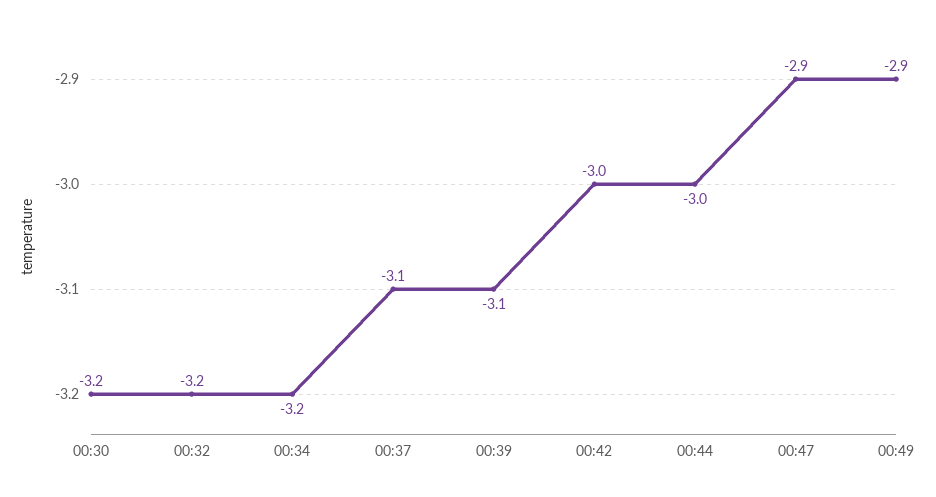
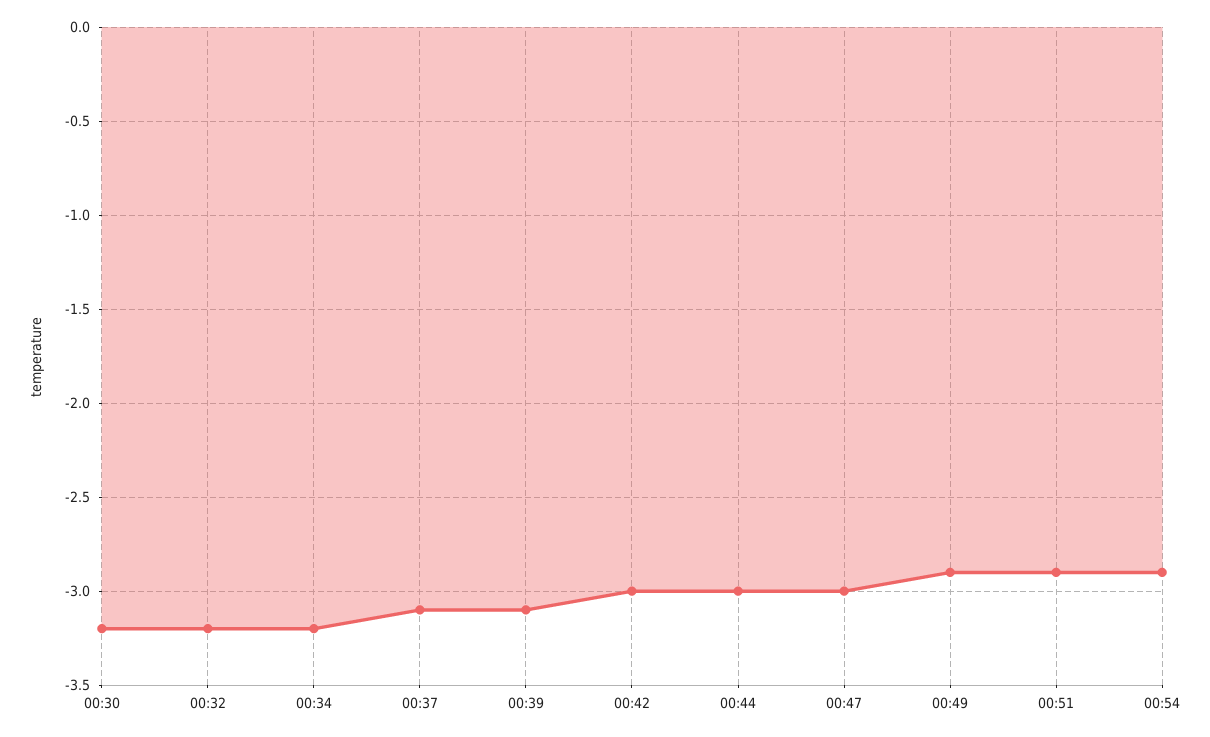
00:47: -2.9 -> -3
00:51: none -> -2.9
00:54: none -> -2.9

